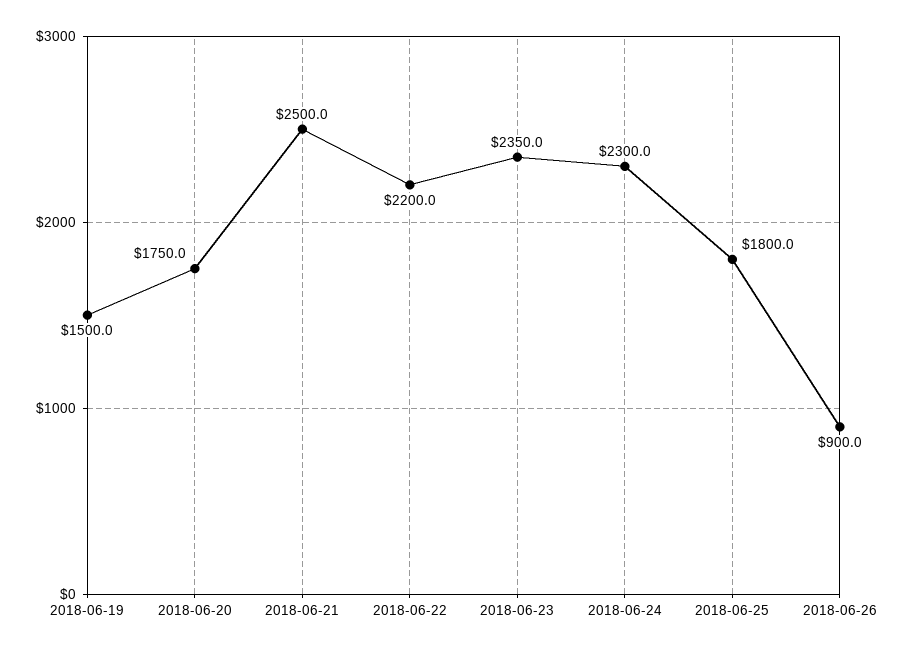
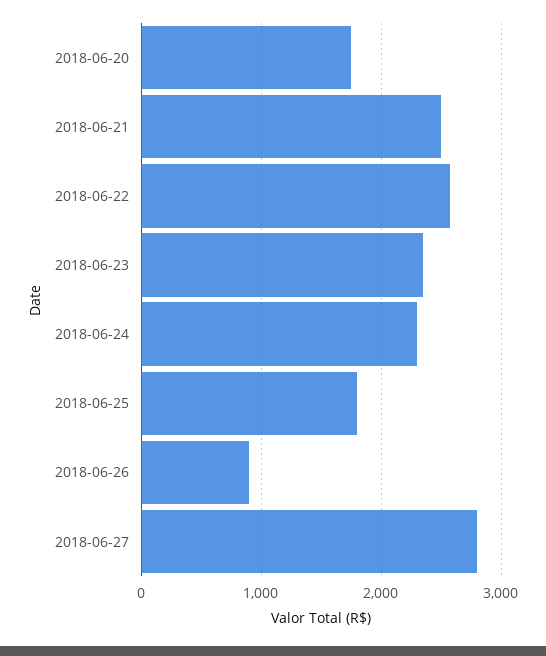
2018-06-19: 1500 -> none
2018-06-22: 2200 -> 2600
2018-06-27: none -> 2800

